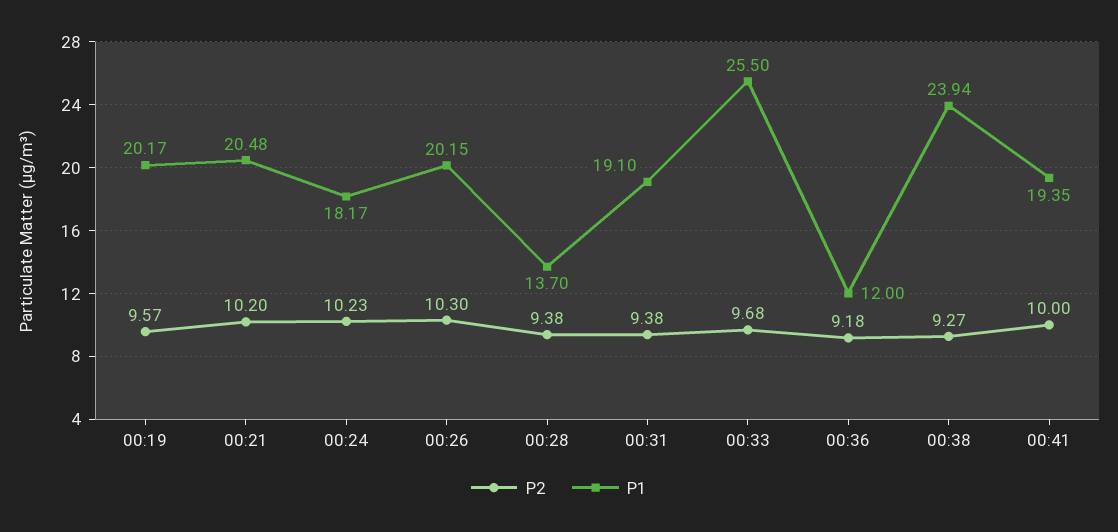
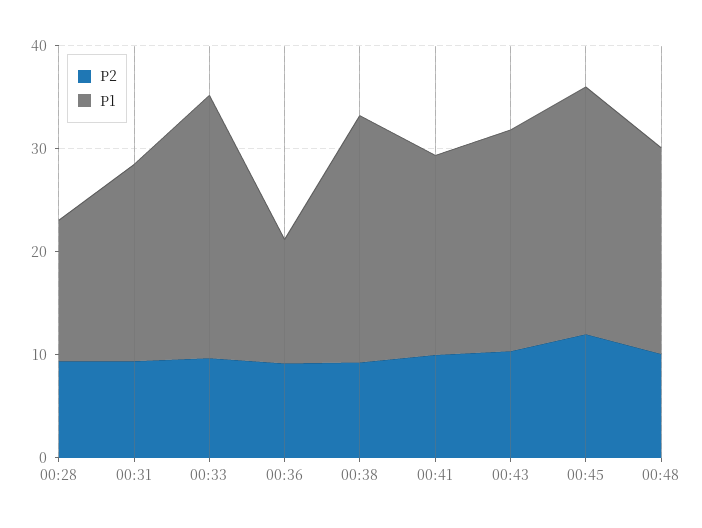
P2, 00:19: 9.57 -> none
P1, 00:19: 20.17 -> none
P2, 00:21: 10.2 -> none
P1, 00:21: 20.48 -> none
P2, 00:24: 10.23 -> none
P1, 00:24: 18.17 -> none
P2, 00:26: 10.3 -> none
P1, 00:26: 20.15 -> none
P2, 00:43: none -> 10
P1, 00:43: none -> 22
P2, 00:45: none -> 12
P1, 00:45: none -> 24
P2, 00:48: none -> 10
P1, 00:48: none -> 20

